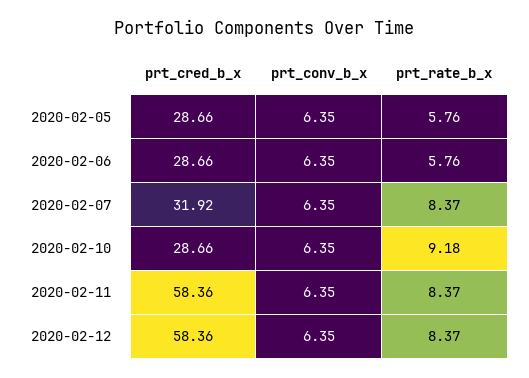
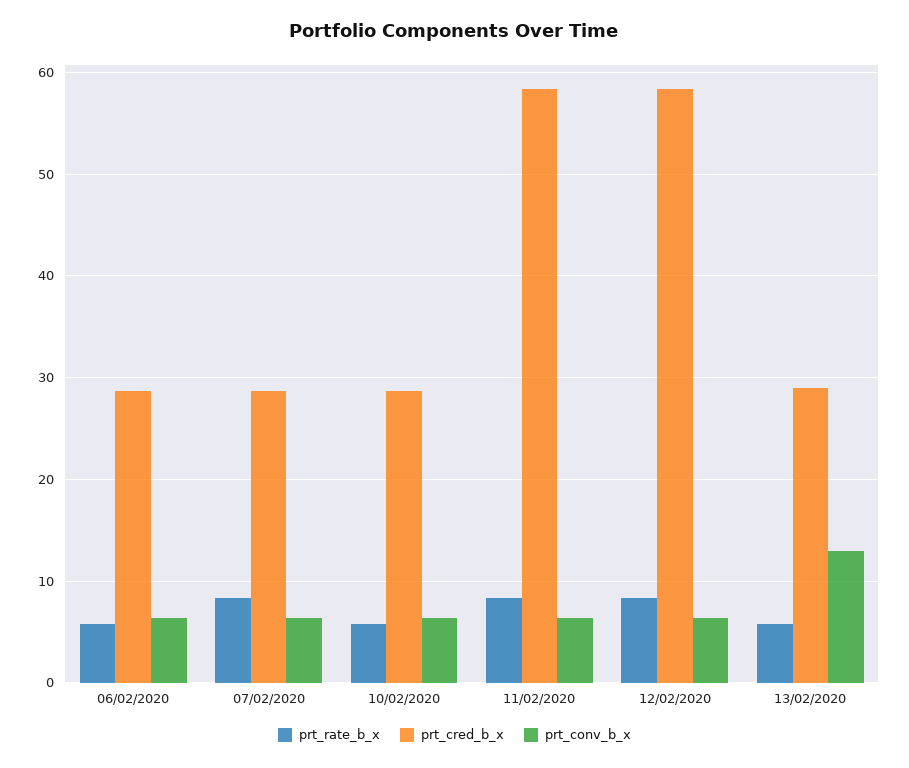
prt_cred_b_x, 2020-02-05: 28.66 -> none
prt_conv_b_x, 2020-02-05: 6.35 -> none
prt_rate_b_x, 2020-02-05: 5.76 -> none
prt_cred_b_x, 2020-02-07: 31.92 -> 29
prt_rate_b_x, 2020-02-10: 9.18 -> 6
prt_rate_b_x, 13/02/2020: none -> 6
prt_cred_b_x, 13/02/2020: none -> 29
prt_conv_b_x, 13/02/2020: none -> 13

